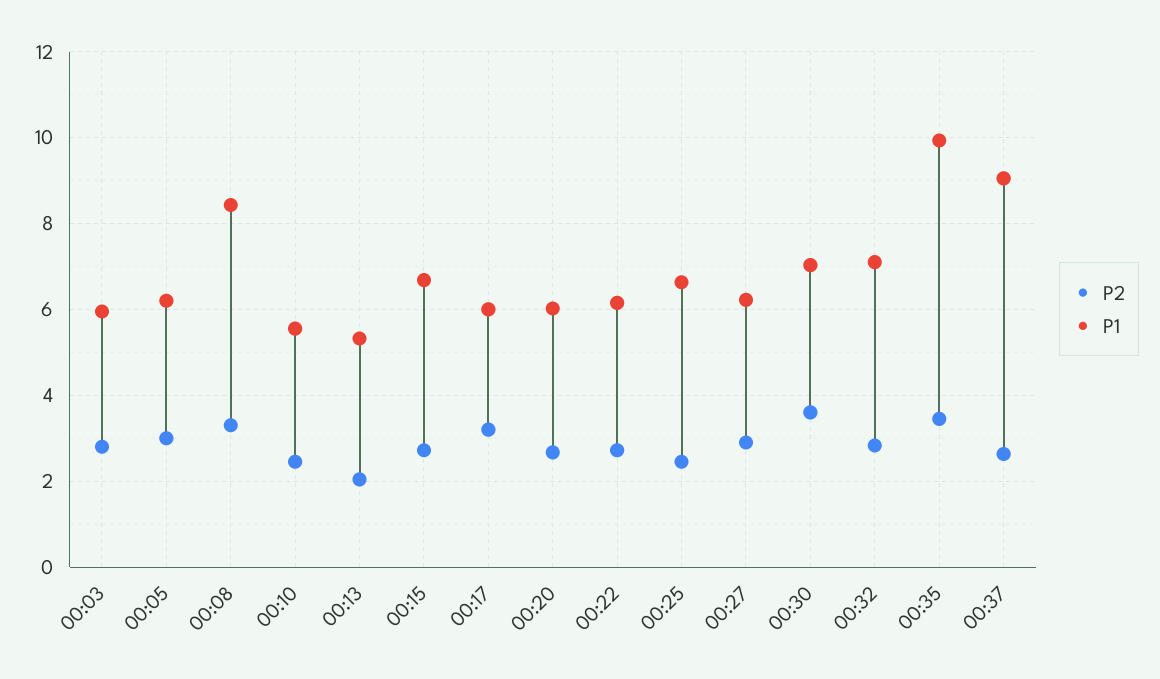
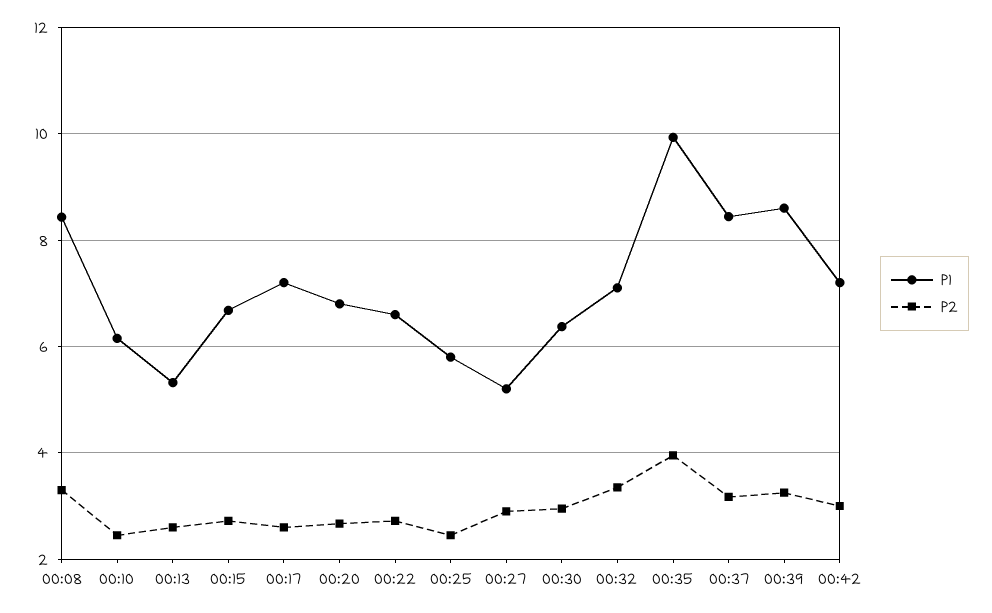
P2, 00:03: 2.8 -> none
P1, 00:03: 6 -> none
P2, 00:05: 3 -> none
P1, 00:05: 6.2 -> none
P1, 00:10: 5.6 -> 6.2
P2, 00:13: 2 -> 2.6
P2, 00:17: 3.2 -> 2.6
P1, 00:17: 6 -> 7.2
P1, 00:20: 6 -> 6.8
P1, 00:22: 6.2 -> 6.6
P1, 00:25: 6.6 -> 5.8
P1, 00:27: 6.2 -> 5.2
P2, 00:30: 3.6 -> 3
P1, 00:30: 7 -> 6.4
P2, 00:32: 2.8 -> 3.4
P2, 00:35: 3.4 -> 4
P2, 00:37: 2.6 -> 3.2
P1, 00:37: 9 -> 8.4
P1, 00:39: none -> 8.6
P2, 00:39: none -> 3.2
P1, 00:42: none -> 7.2
P2, 00:42: none -> 3

